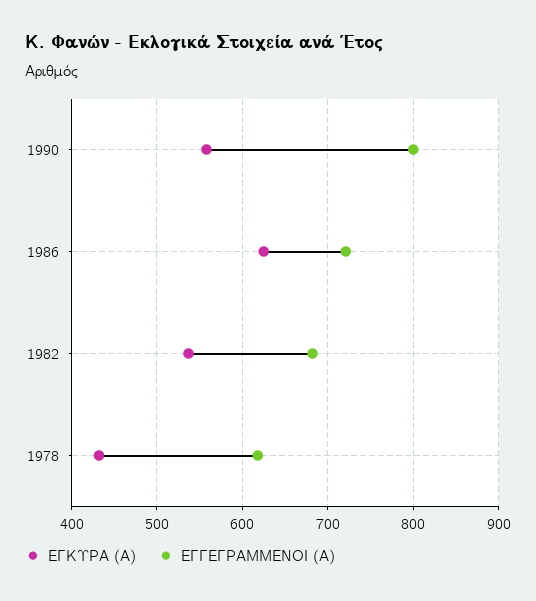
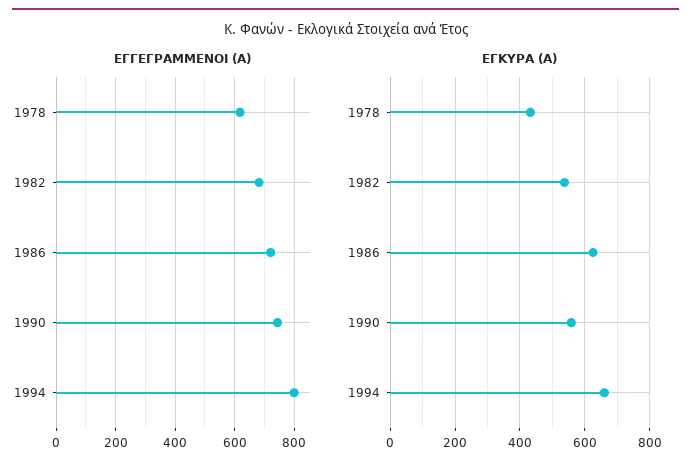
ΕΓΓΕΓΡΑΜΜΕΝΟΙ (Α), 1990: 800 -> 750
ΕΓΓΕΓΡΑΜΜΕΝΟΙ (Α), 1994: none -> 800
ΕΓΚΥΡΑ (Α), 1994: none -> 660

